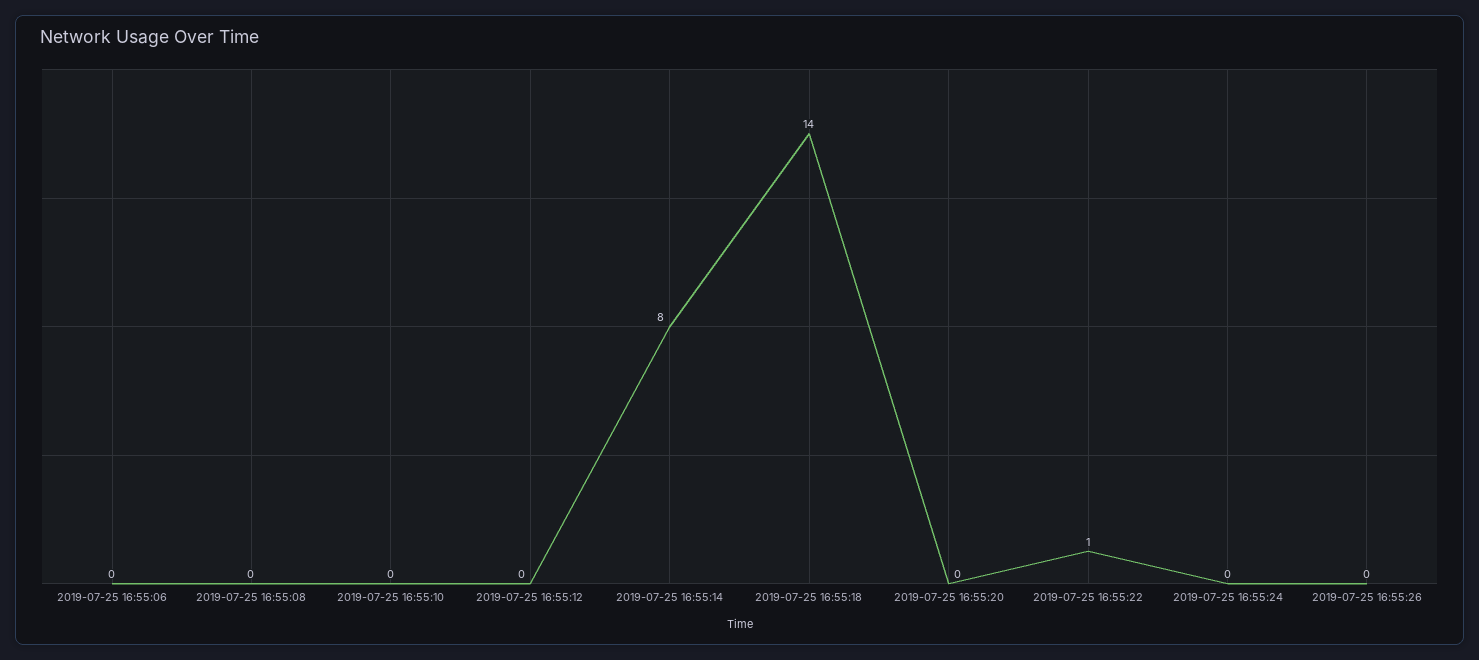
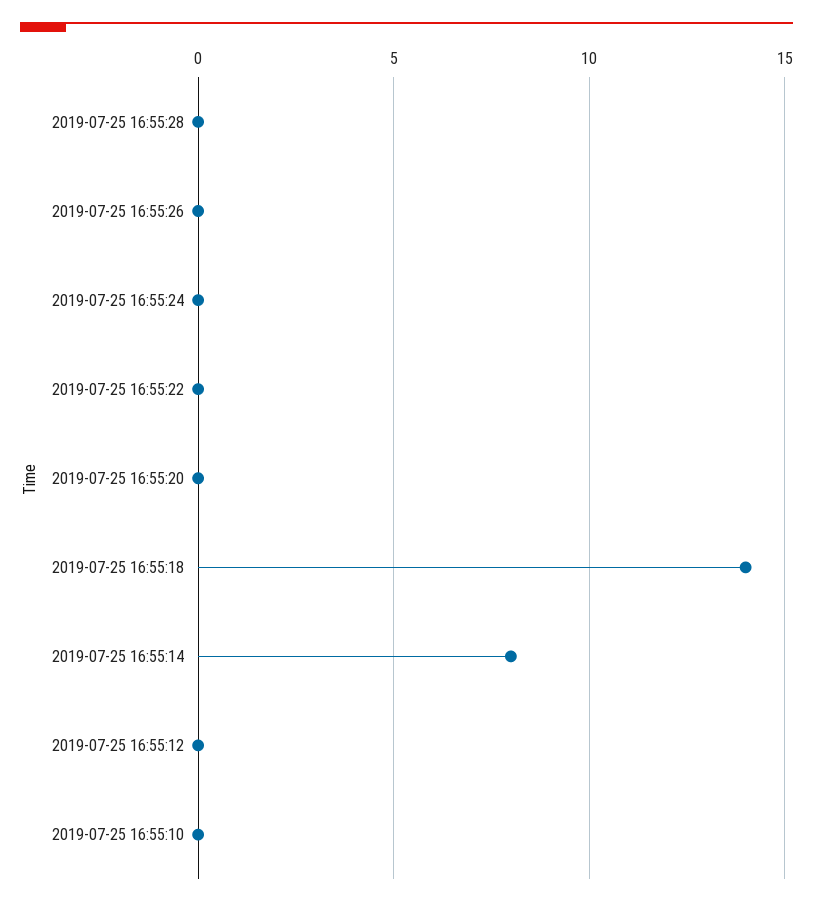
2019-07-25 16:55:06: 0 -> none
2019-07-25 16:55:08: 0 -> none
2019-07-25 16:55:22: 1 -> 0
2019-07-25 16:55:28: none -> 0

